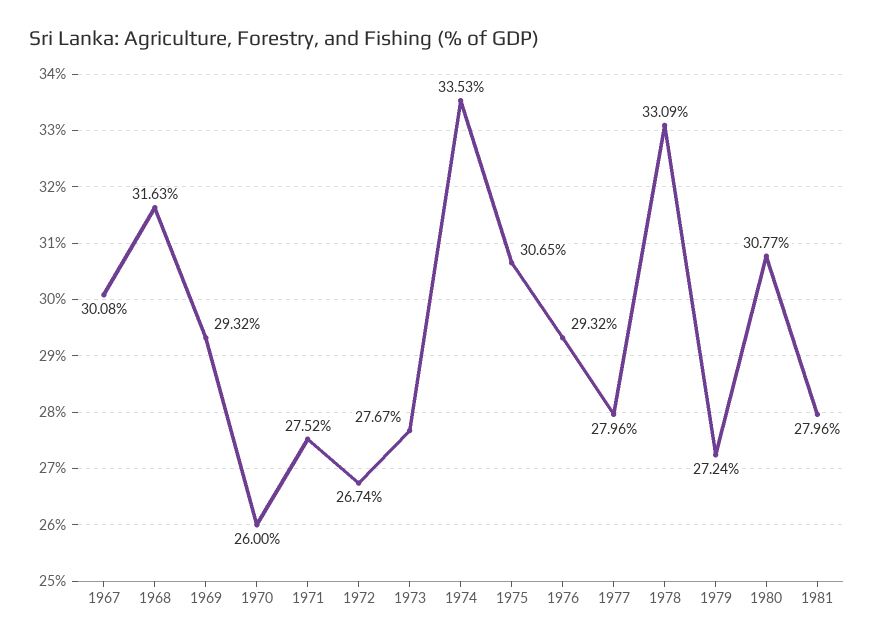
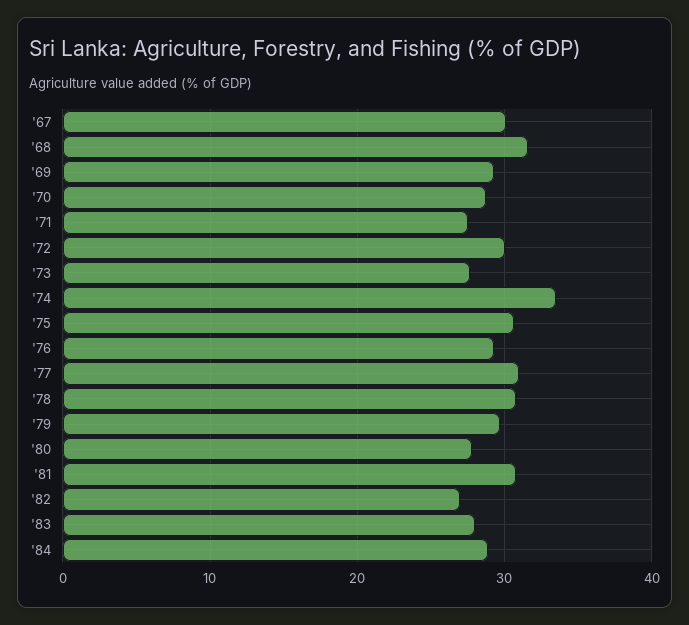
1970: 26 -> 29
1972: 26.74 -> 30
1977: 27.96 -> 31
1978: 33.09 -> 31
1979: 27.24 -> 30
1980: 30.77 -> 28
1981: 27.96 -> 31
'82: none -> 27
'83: none -> 28
'84: none -> 29

